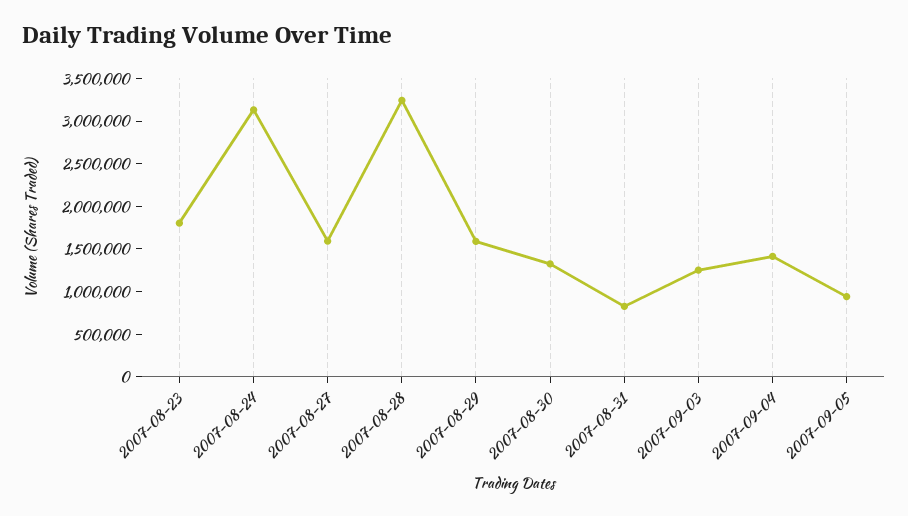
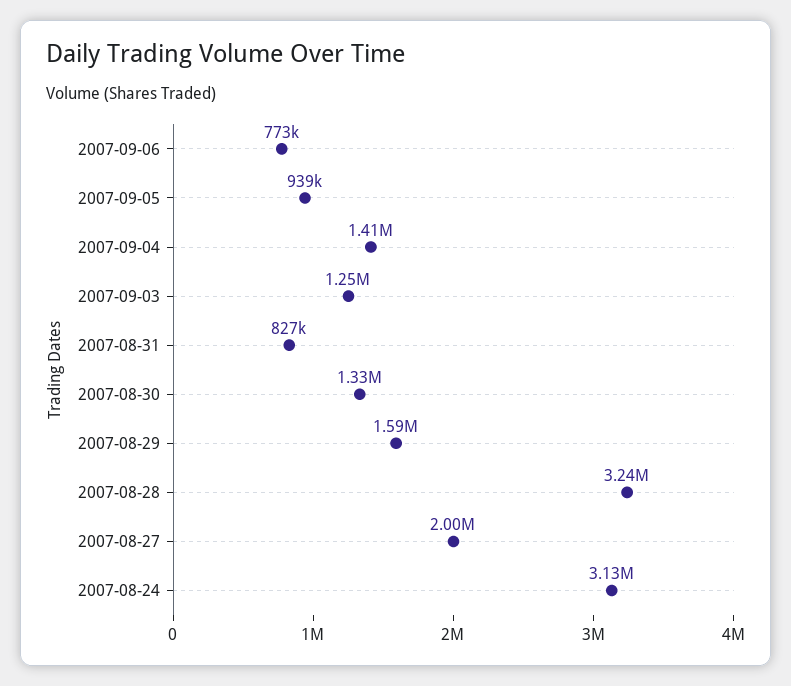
2007-08-23: 1800000 -> none
2007-08-27: 1600000 -> 2000000
2007-09-06: none -> 773000

